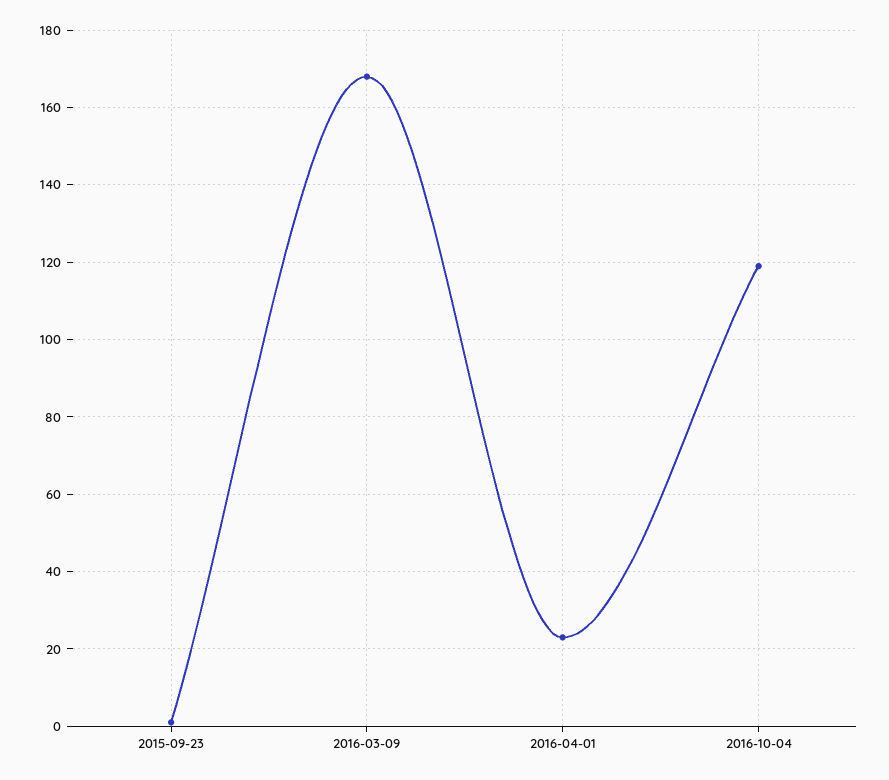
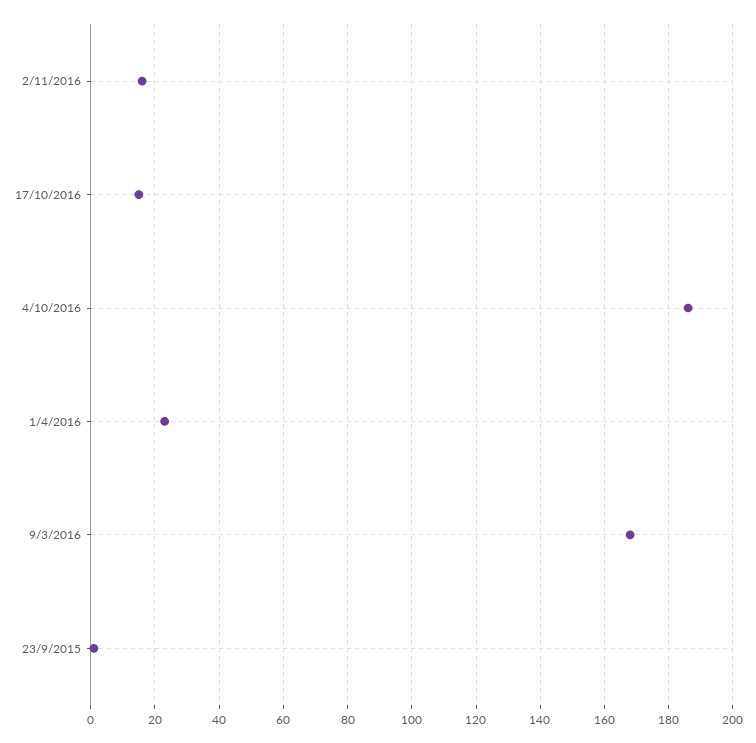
2016-10-04: 120 -> 185
2/11/2016: none -> 15
17/10/2016: none -> 15

